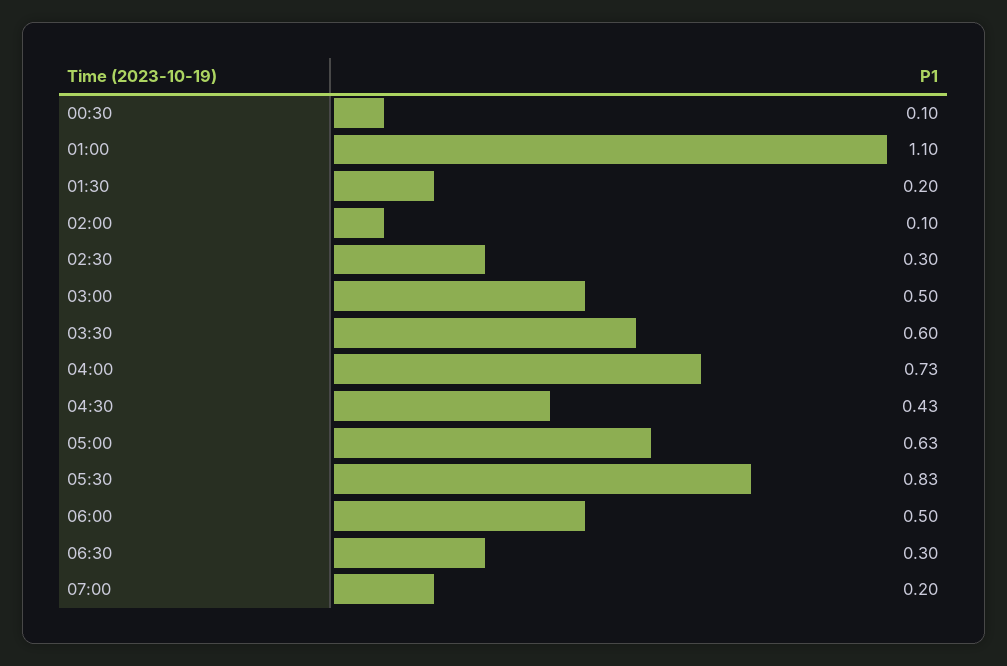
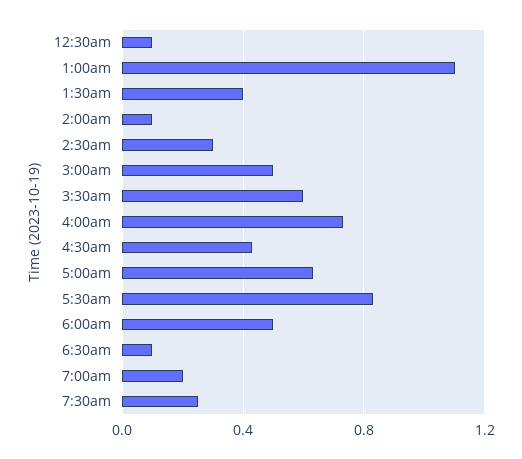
01:30: 0.2 -> 0.4
06:30: 0.3 -> 0.1
7:30am: none -> 0.25

